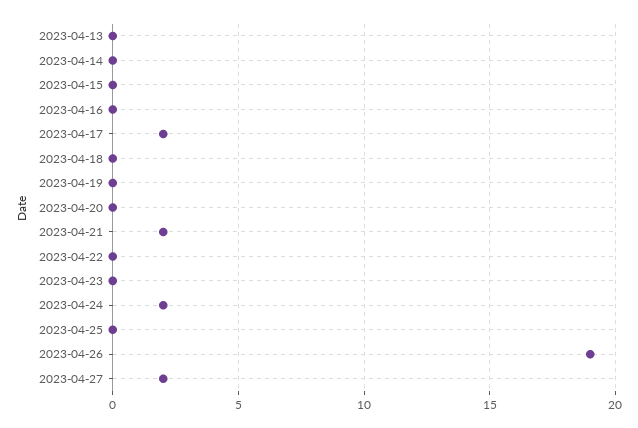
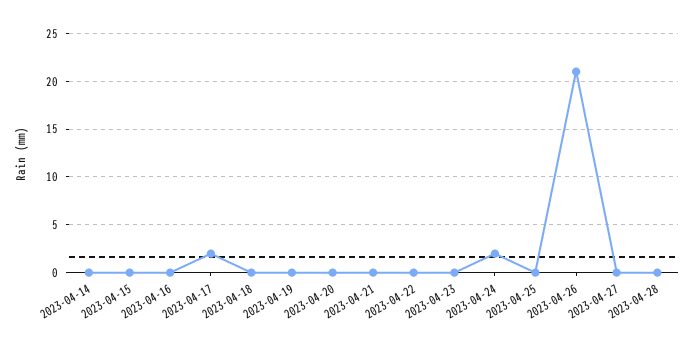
2023-04-13: 0 -> none
2023-04-21: 2 -> 0
2023-04-26: 19 -> 21
2023-04-27: 2 -> 0
2023-04-28: none -> 0

